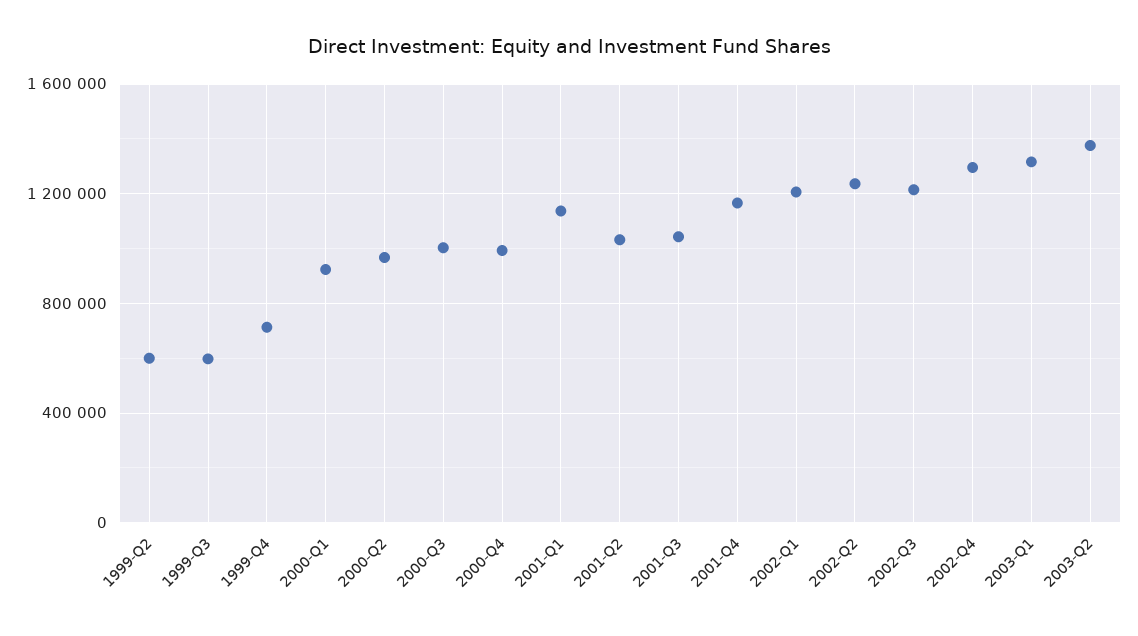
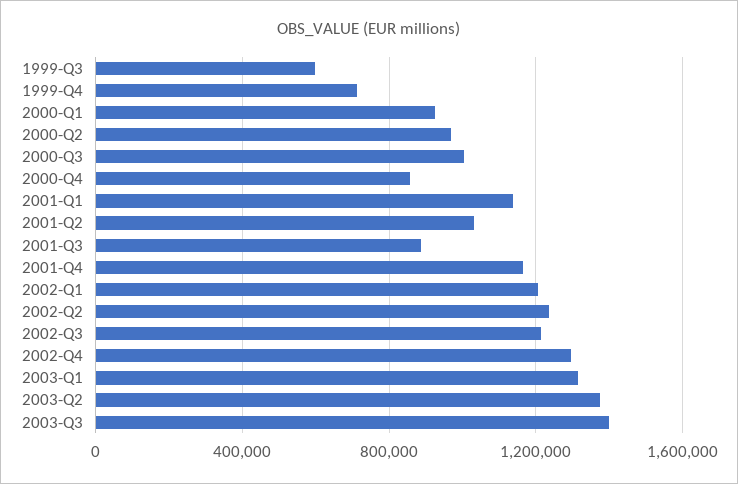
1999-Q2: 600000 -> none
2000-Q4: 1000000 -> 850000
2001-Q3: 1050000 -> 900000
2003-Q3: none -> 1400000

